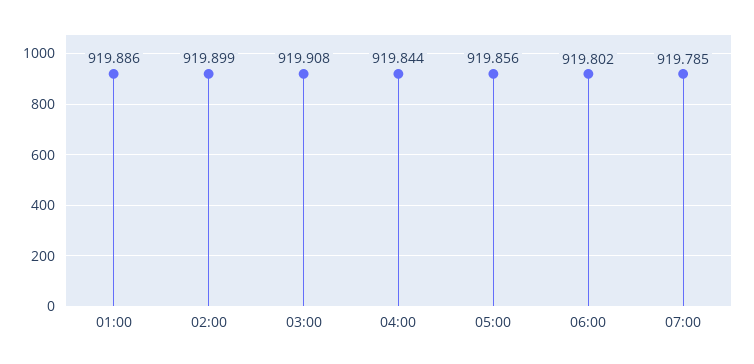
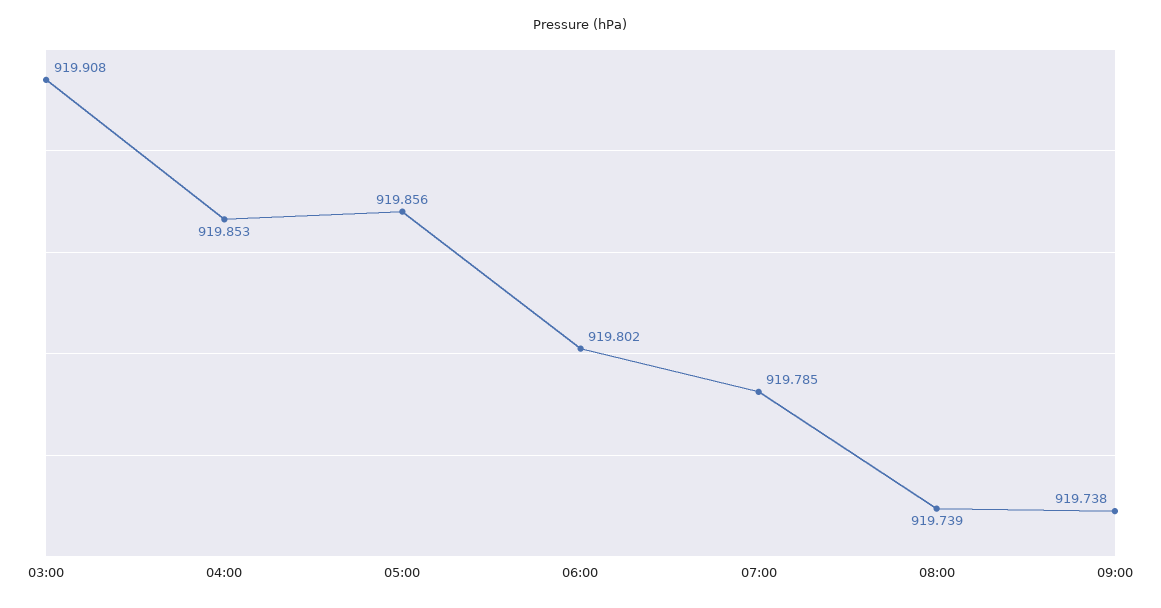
01:00: 919.886 -> none
02:00: 919.899 -> none
04:00: 919.844 -> 919.853
08:00: none -> 919.739
09:00: none -> 919.738

